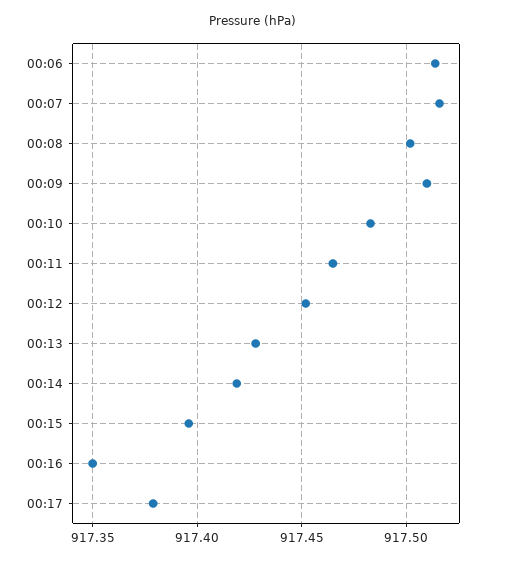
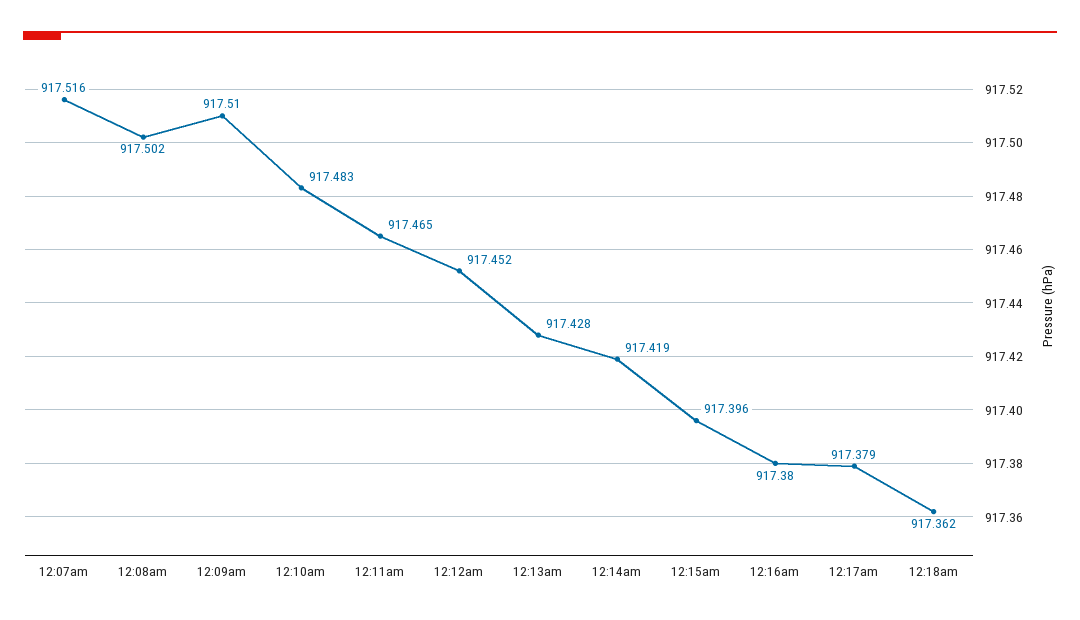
00:06: 917.515 -> none
00:16: 917.35 -> 917.38
12:18am: none -> 917.362

